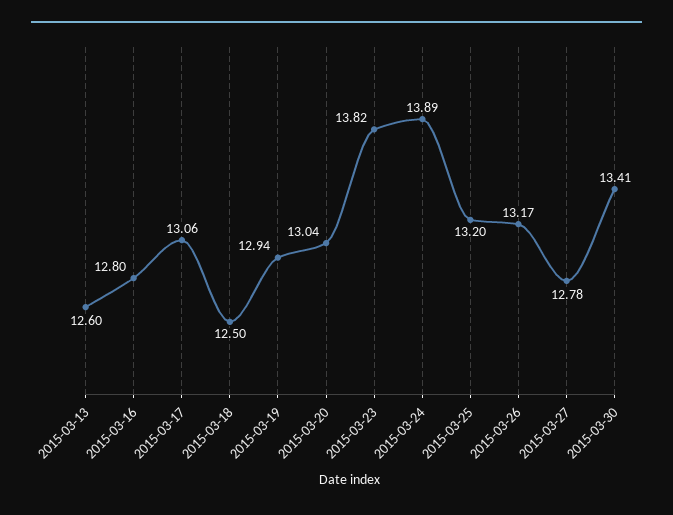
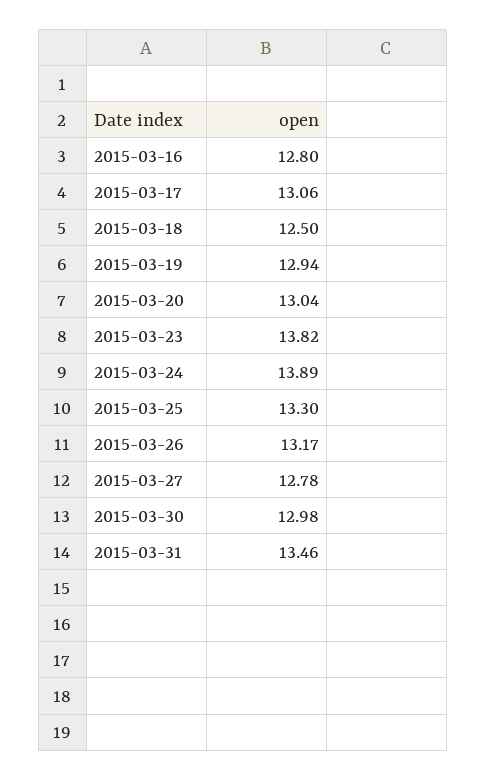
2015-03-13: 12.6 -> none
2015-03-25: 13.2 -> 13.3
2015-03-30: 13.41 -> 12.98
2015-03-31: none -> 13.46

